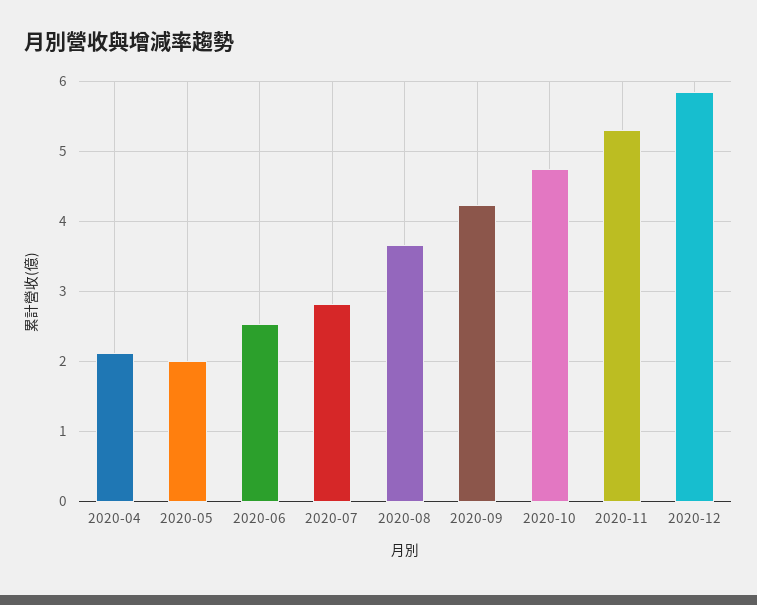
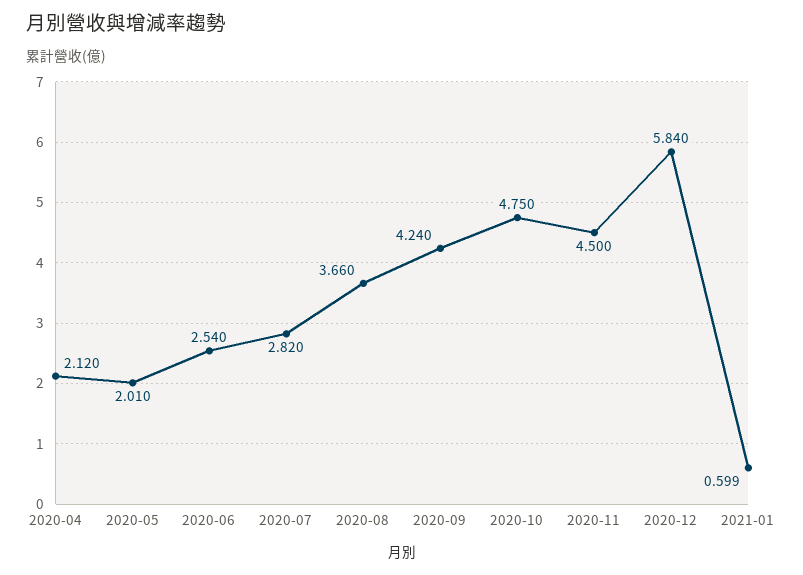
2020-11: 5.3 -> 4.5
2021-01: none -> 0.599

